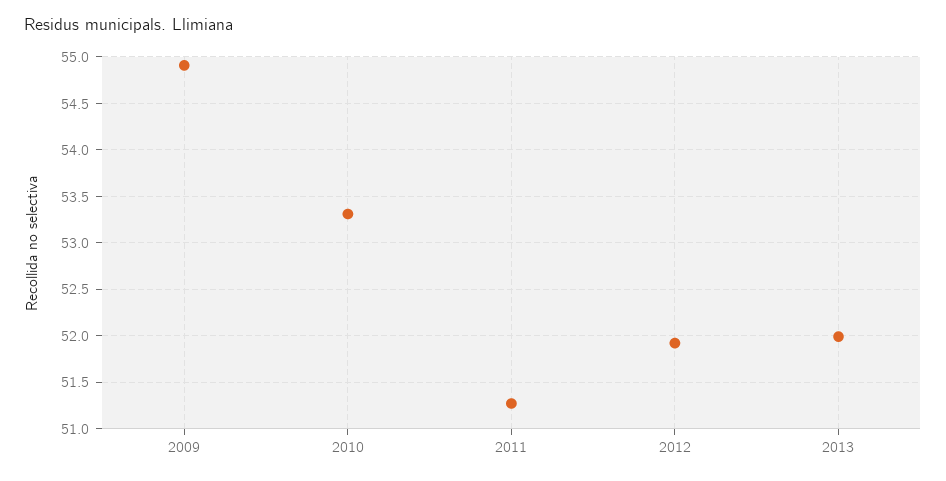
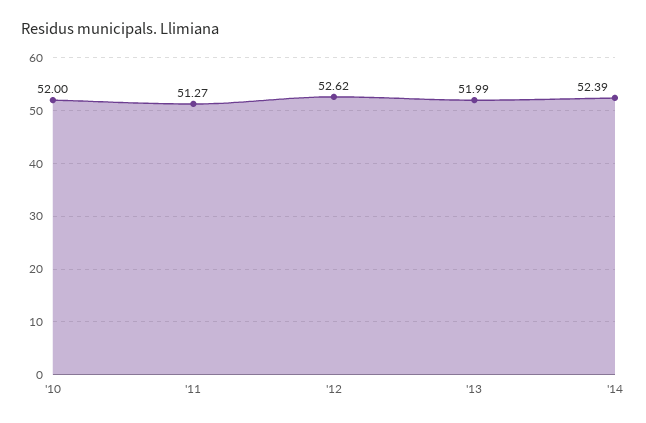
2009: 54.9 -> none
2010: 53.3 -> 52
2012: 51.9 -> 52.62
'14: none -> 52.39

